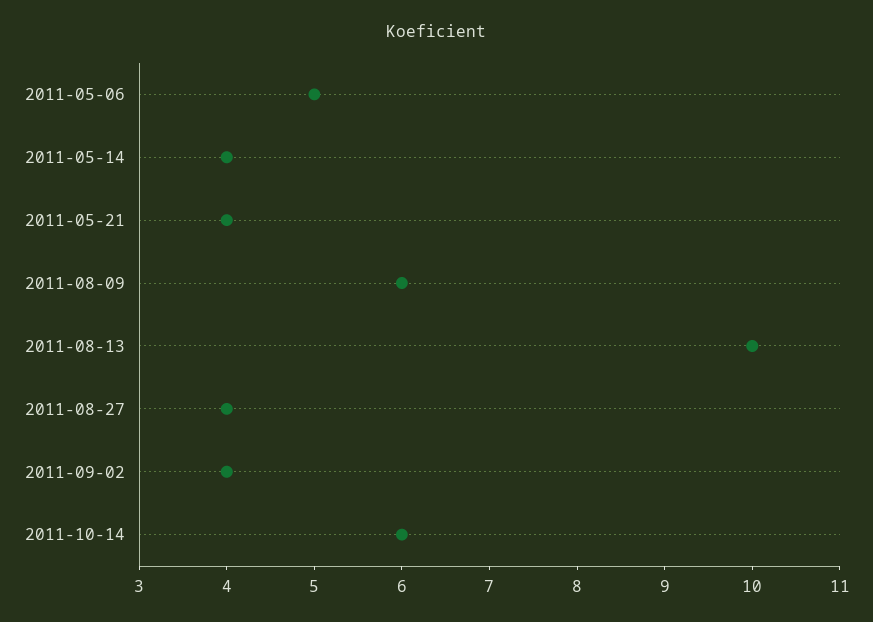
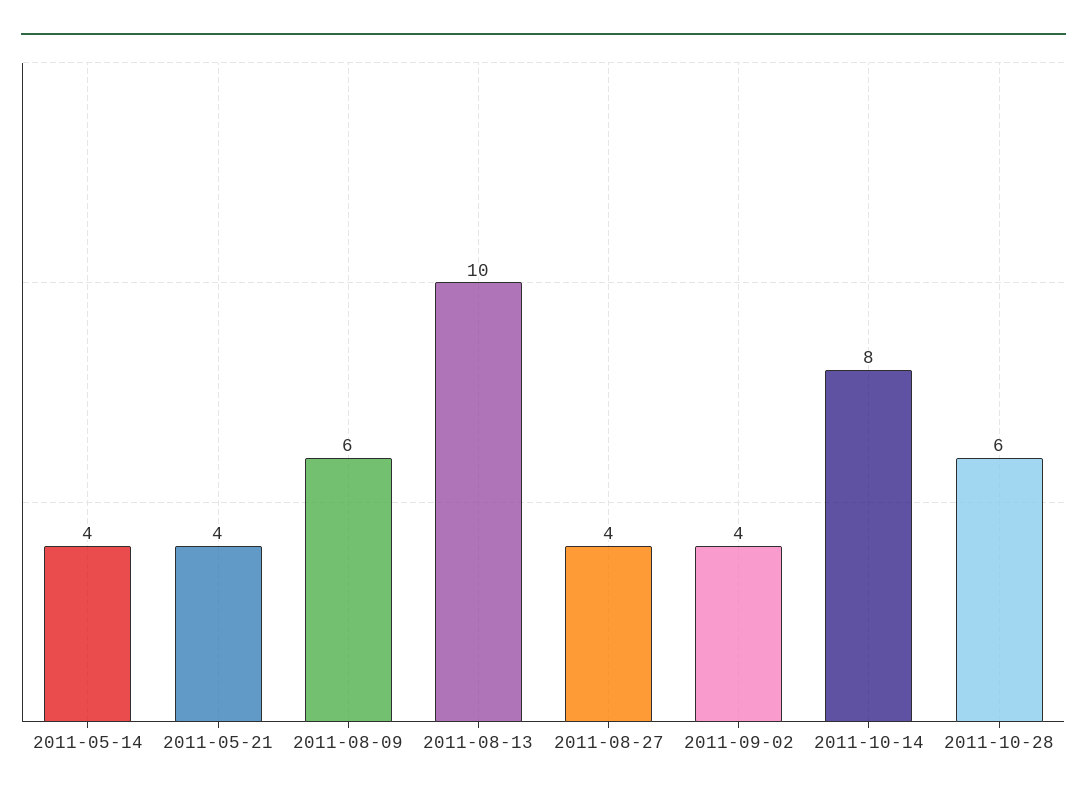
2011-05-06: 5 -> none
2011-10-14: 6 -> 8
2011-10-28: none -> 6

